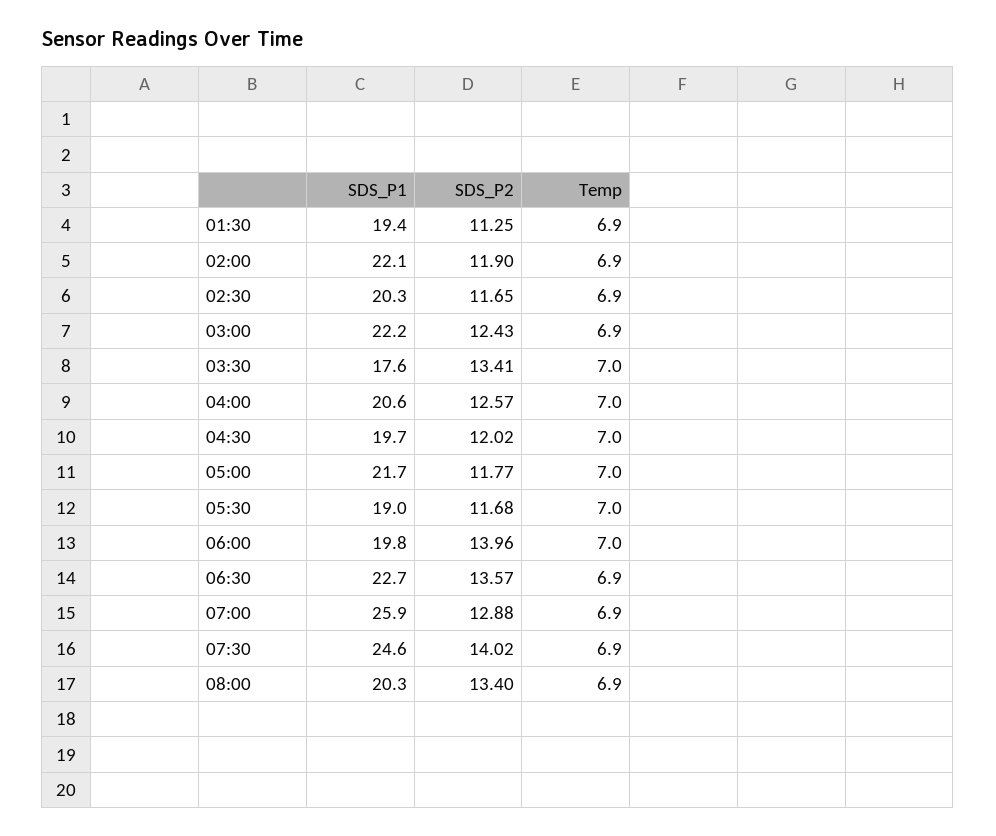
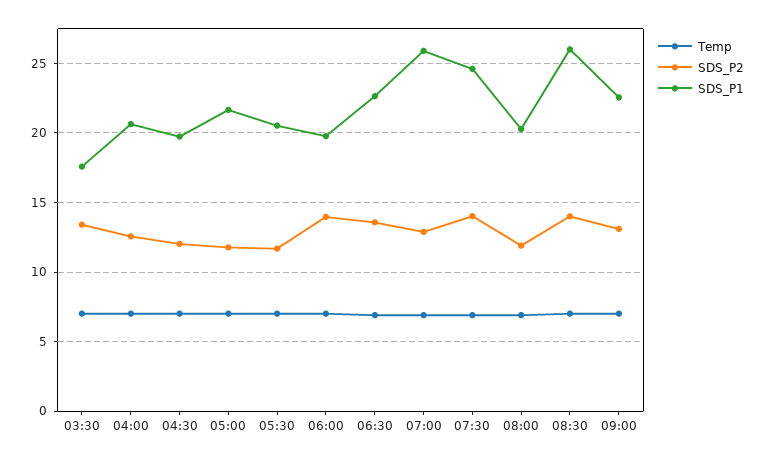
SDS_P1, 01:30: 19.4 -> none
SDS_P2, 01:30: 11.25 -> none
Temp, 01:30: 6.9 -> none
SDS_P1, 02:00: 22.1 -> none
SDS_P2, 02:00: 11.9 -> none
Temp, 02:00: 6.9 -> none
SDS_P1, 02:30: 20.3 -> none
SDS_P2, 02:30: 11.65 -> none
Temp, 02:30: 6.9 -> none
SDS_P1, 03:00: 22.2 -> none
SDS_P2, 03:00: 12.43 -> none
Temp, 03:00: 6.9 -> none
SDS_P1, 05:30: 19 -> 20.5
SDS_P2, 08:00: 13.4 -> 12
Temp, 08:30: none -> 7
SDS_P2, 08:30: none -> 14
SDS_P1, 08:30: none -> 26
Temp, 09:00: none -> 7
SDS_P2, 09:00: none -> 13
SDS_P1, 09:00: none -> 22.5

